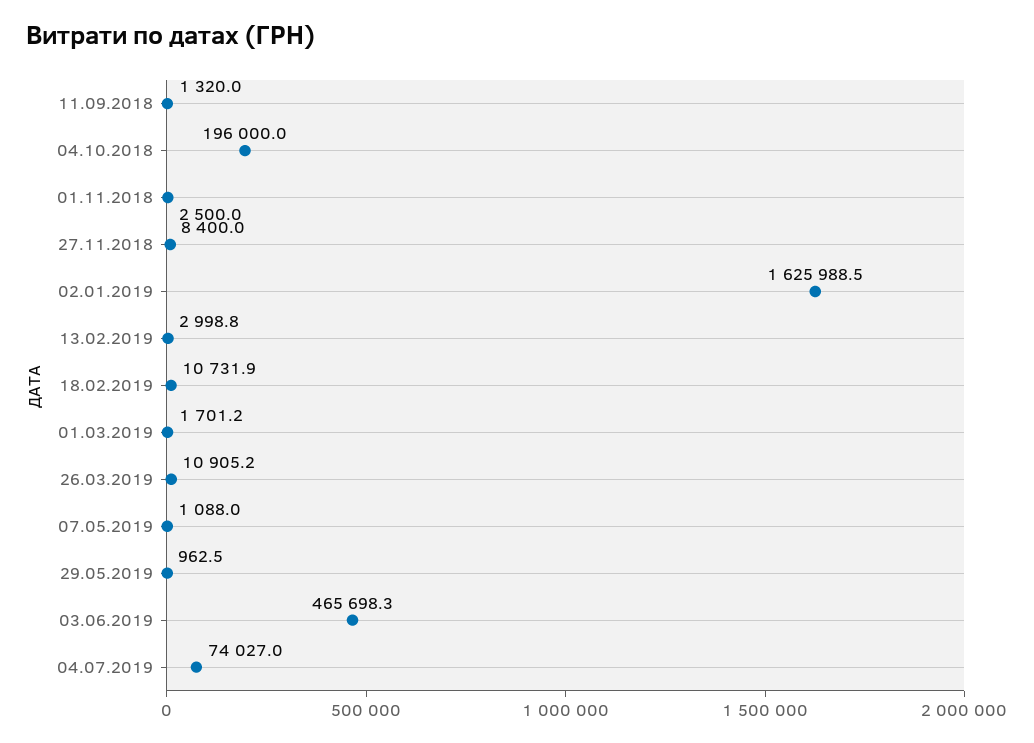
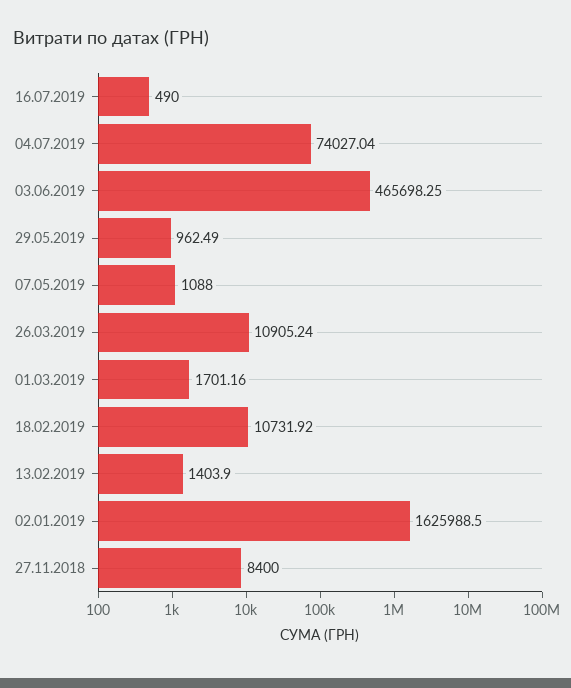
11.09.2018: 1320 -> none
04.10.2018: 196000 -> none
01.11.2018: 2500 -> none
13.02.2019: 2998.8 -> 1403.9
16.07.2019: none -> 490

